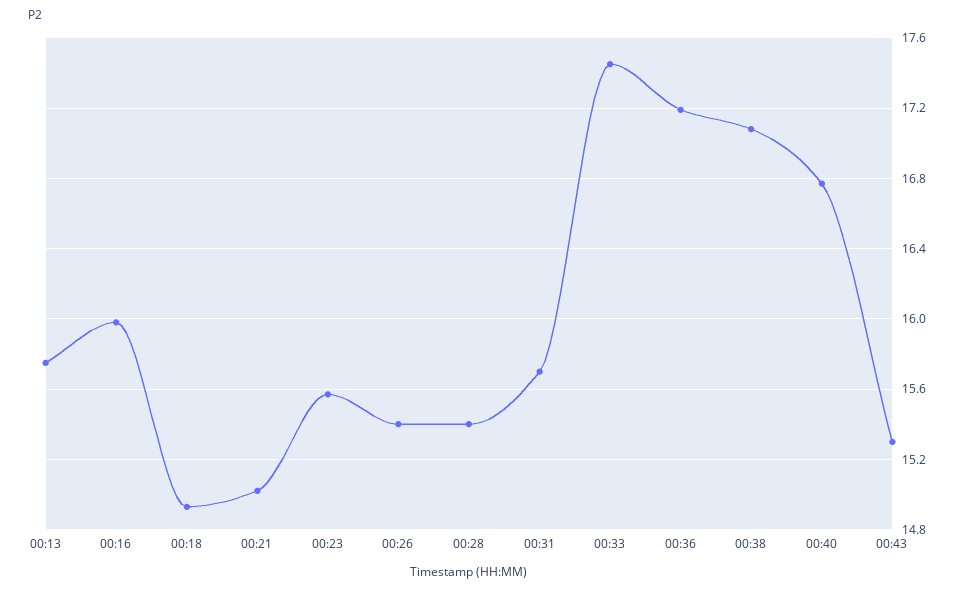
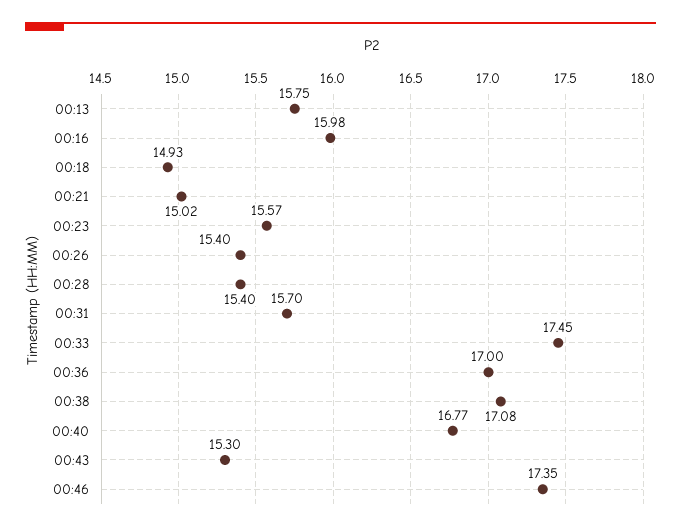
00:36: 17.2 -> 17
00:46: none -> 17.35

